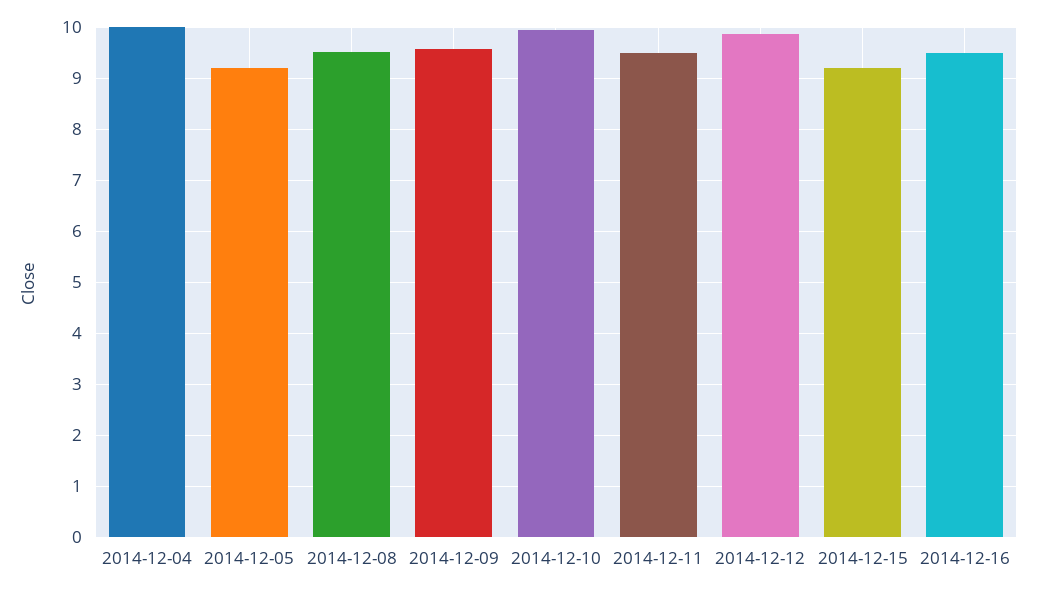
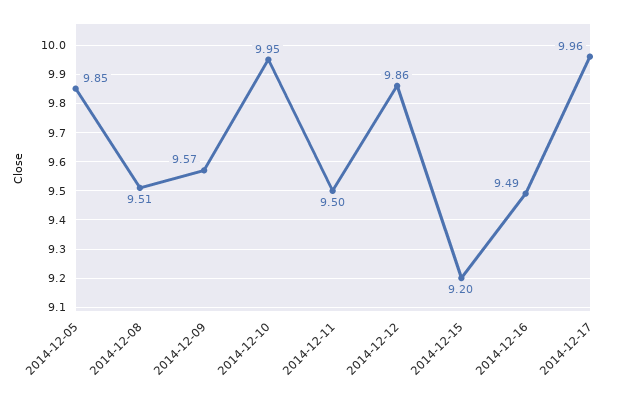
2014-12-04: 10 -> none
2014-12-05: 9.2 -> 9.85
2014-12-17: none -> 9.96

